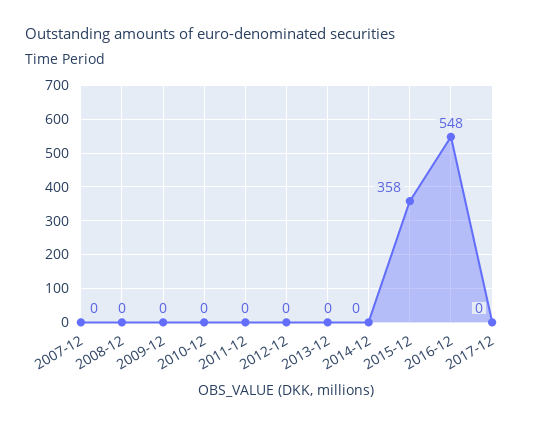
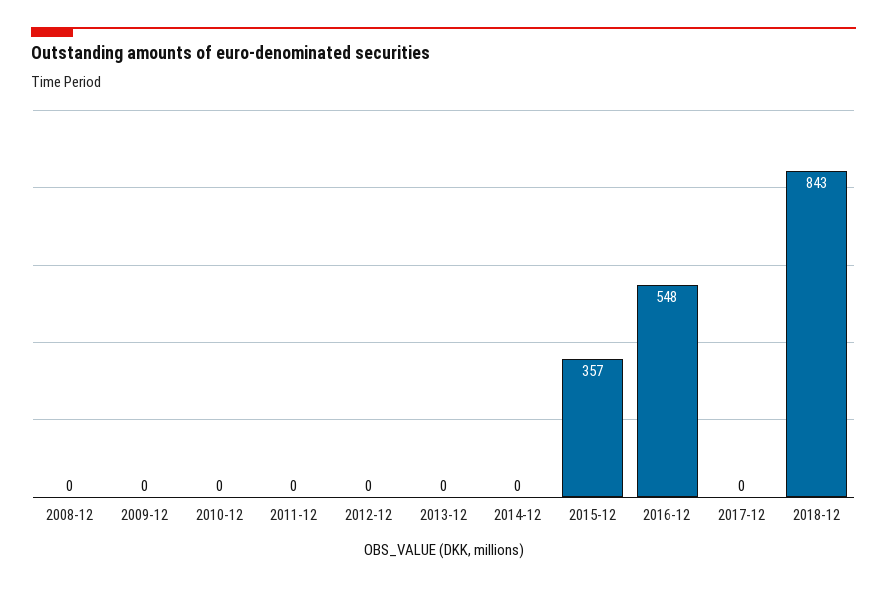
2007-12: 0 -> none
2015-12: 358 -> 357
2018-12: none -> 843

